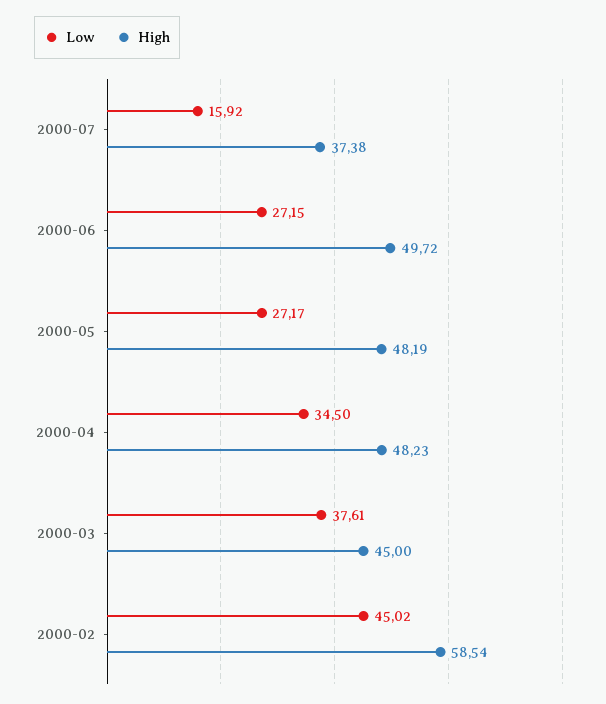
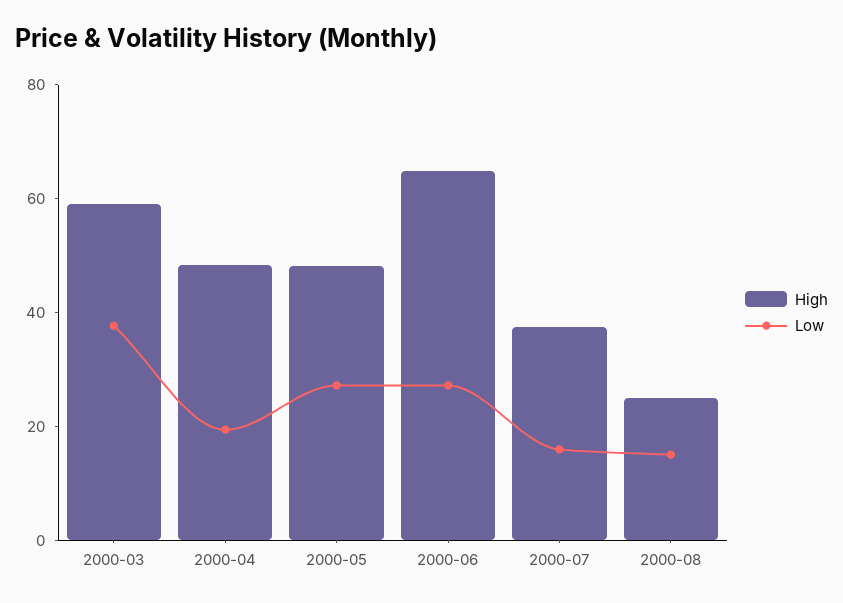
High, 2000-06: 49.72 -> 65
Low, 2000-04: 34.5 -> 20
High, 2000-03: 45 -> 60
Low, 2000-02: 45.02 -> none
High, 2000-02: 58.54 -> none
High, 2000-08: none -> 25
Low, 2000-08: none -> 15

